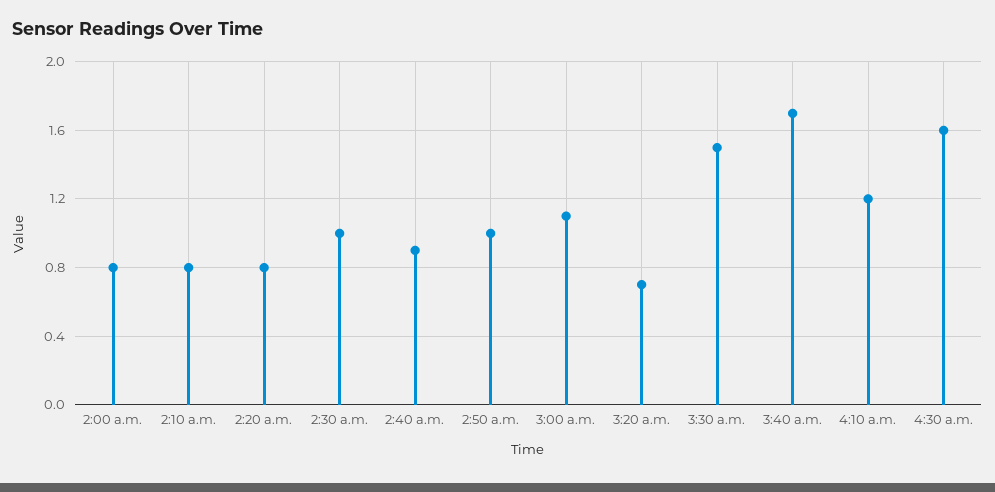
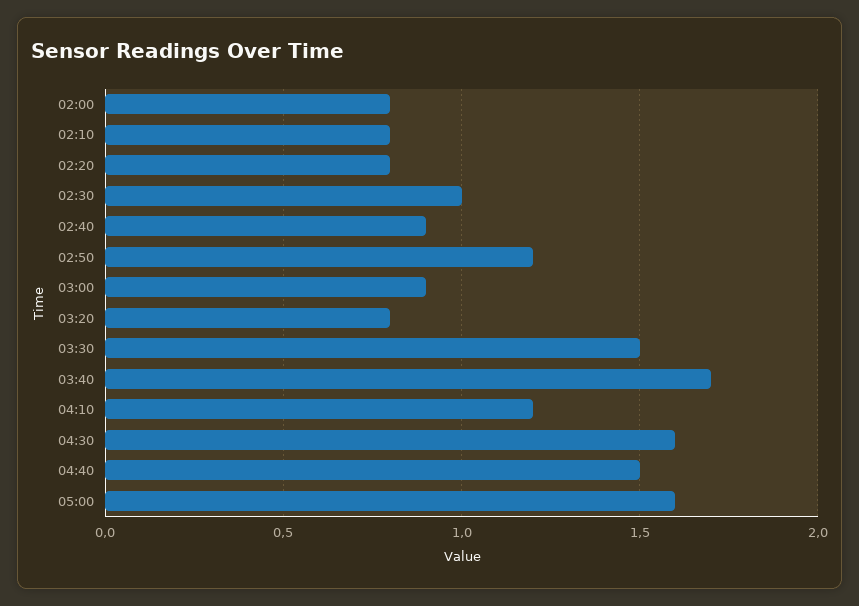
2:50 a.m.: 1 -> 1.2
3:00 a.m.: 1.1 -> 0.9
3:20 a.m.: 0.7 -> 0.8
04:40: none -> 1.5
05:00: none -> 1.6

